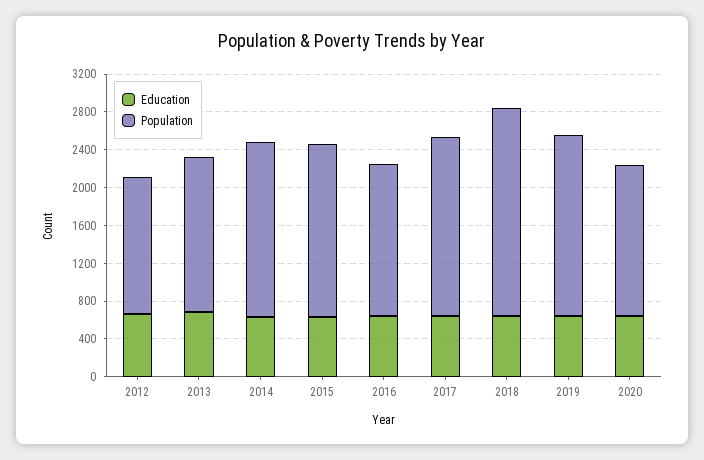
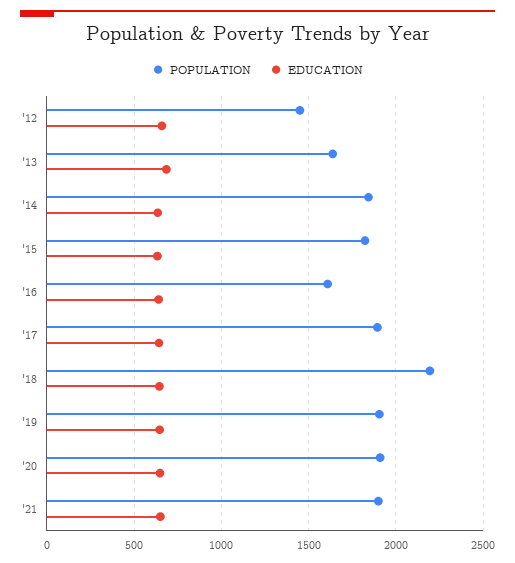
Population, 2020: 1600 -> 1900
Population, '21: none -> 1900
Education, '21: none -> 650

